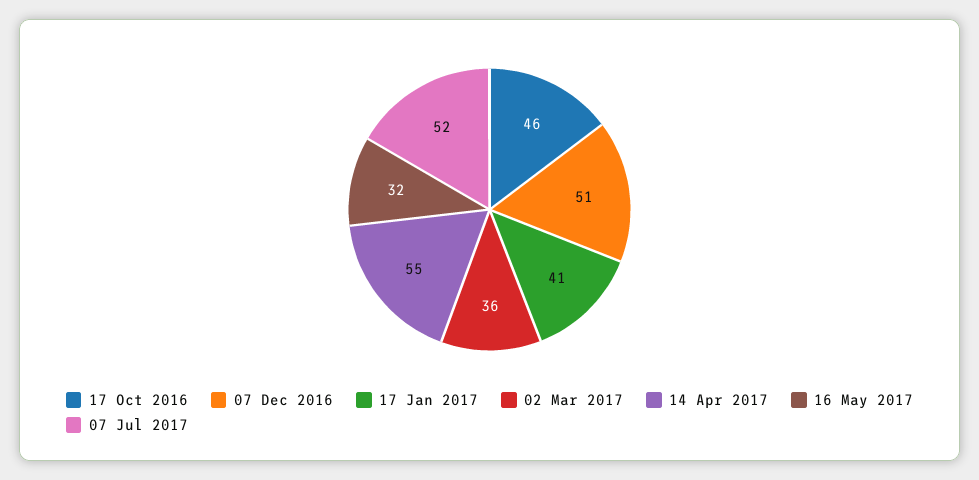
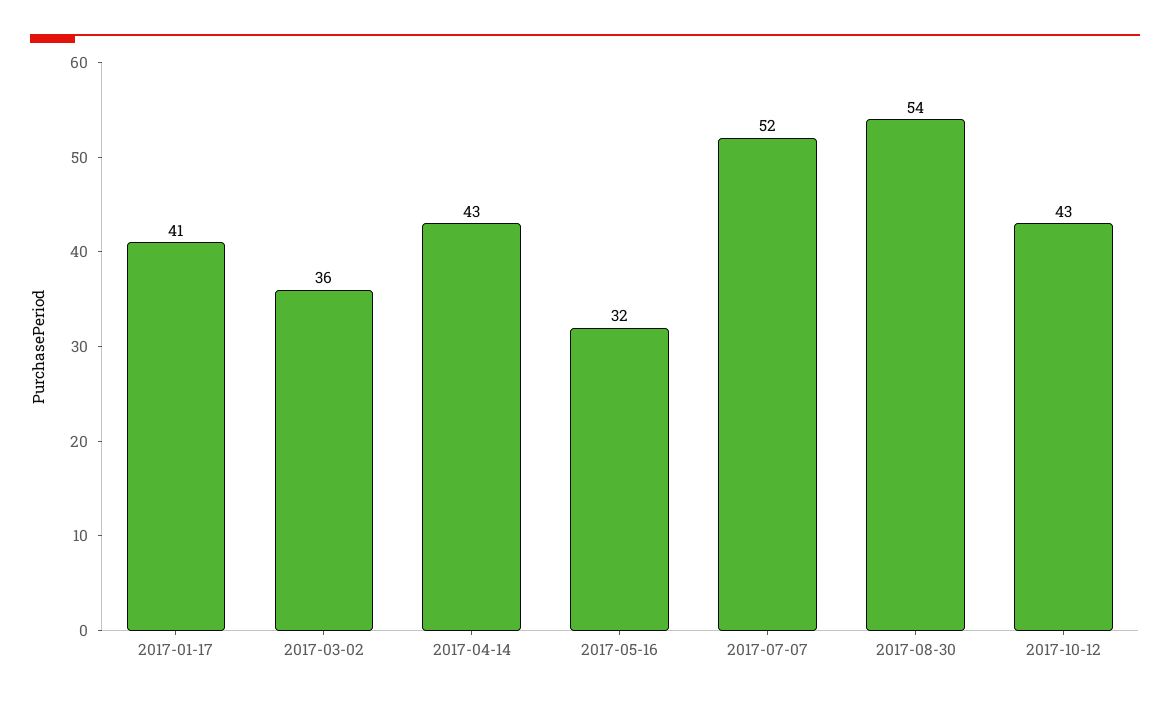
17 Oct 2016: 46 -> none
07 Dec 2016: 51 -> none
14 Apr 2017: 55 -> 43
2017-08-30: none -> 54
2017-10-12: none -> 43

